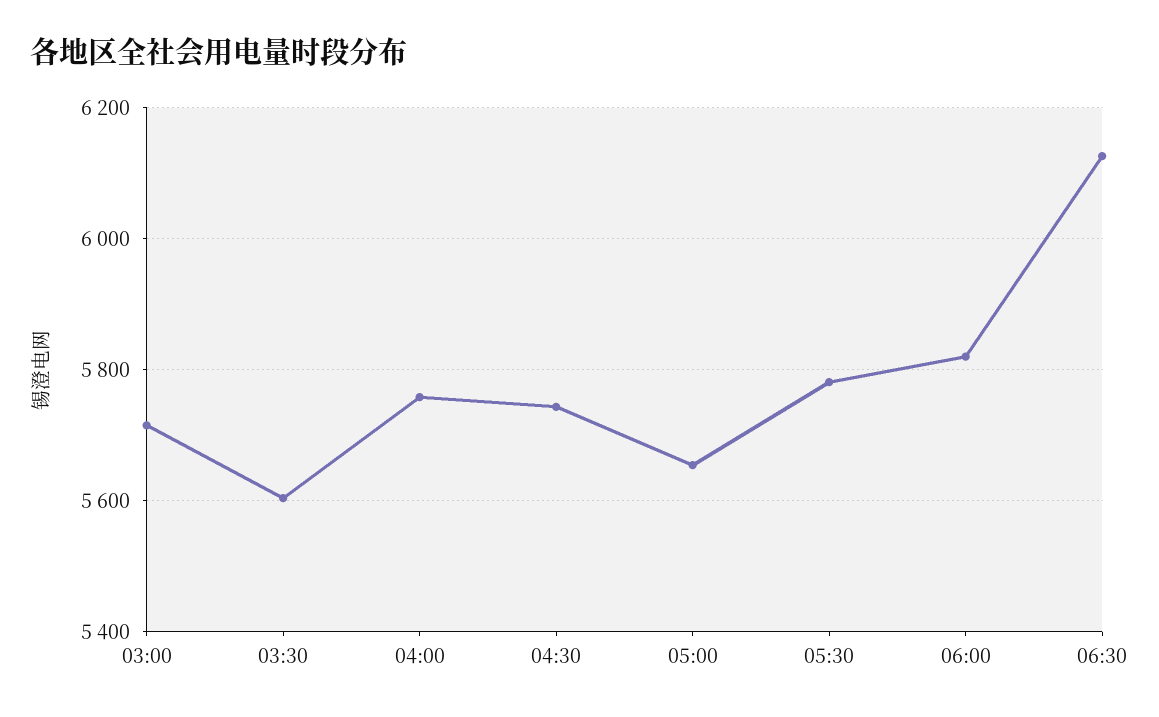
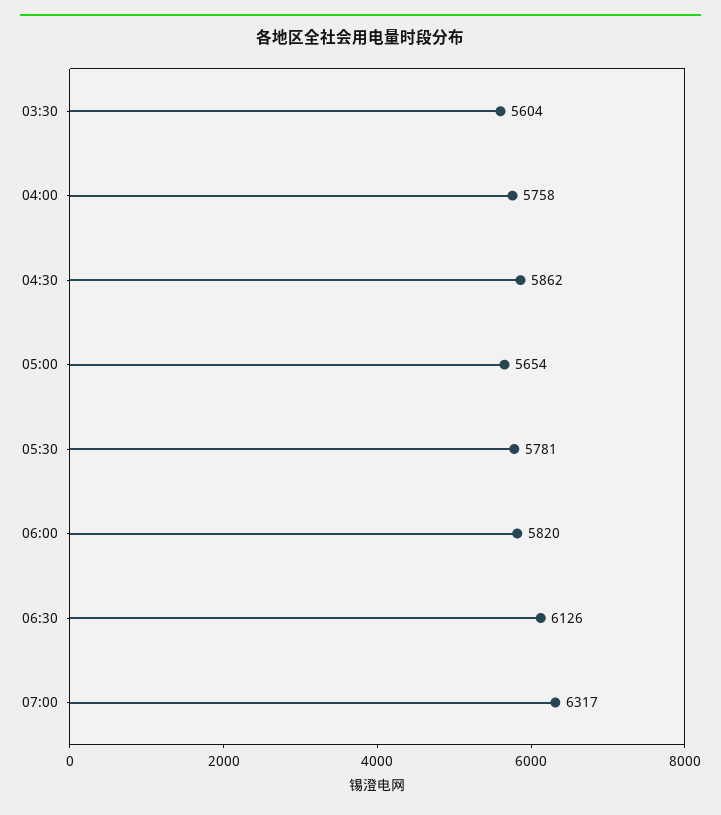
03:00: 5720 -> none
04:30: 5740 -> 5862
07:00: none -> 6317

